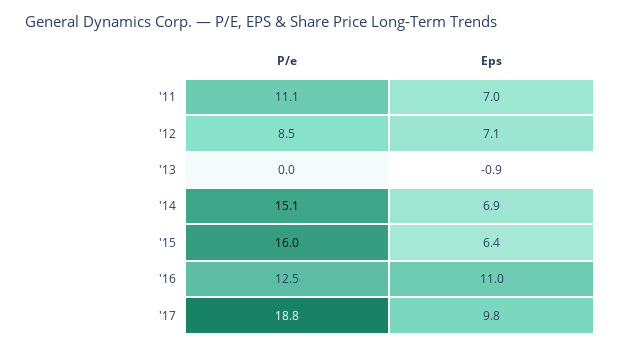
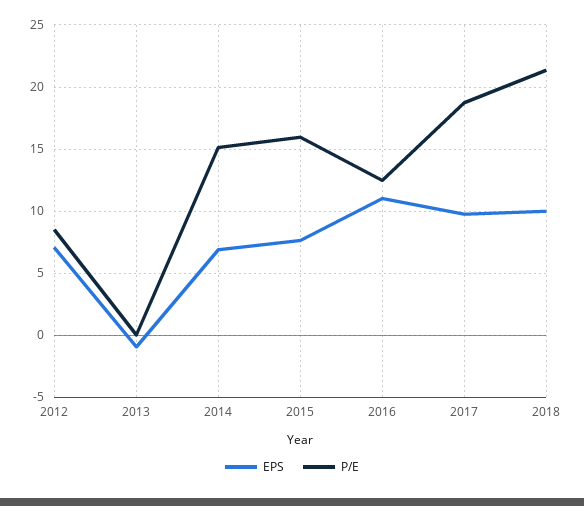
P/e, '11: 11.1 -> none
Eps, '11: 7 -> none
Eps, '15: 6.4 -> 7.5
Eps, 2018: none -> 10
P/e, 2018: none -> 21.5

